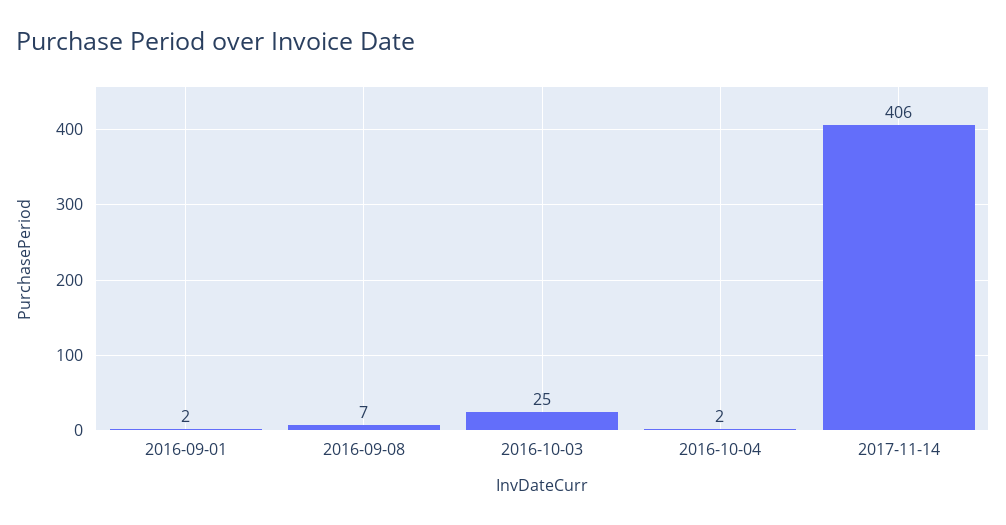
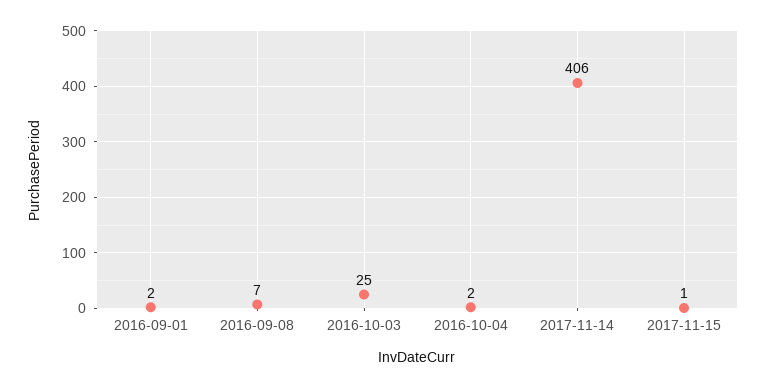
2017-11-15: none -> 1

